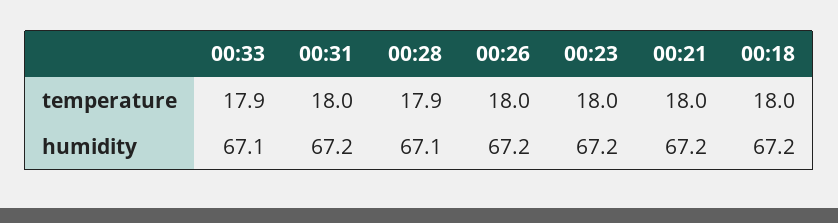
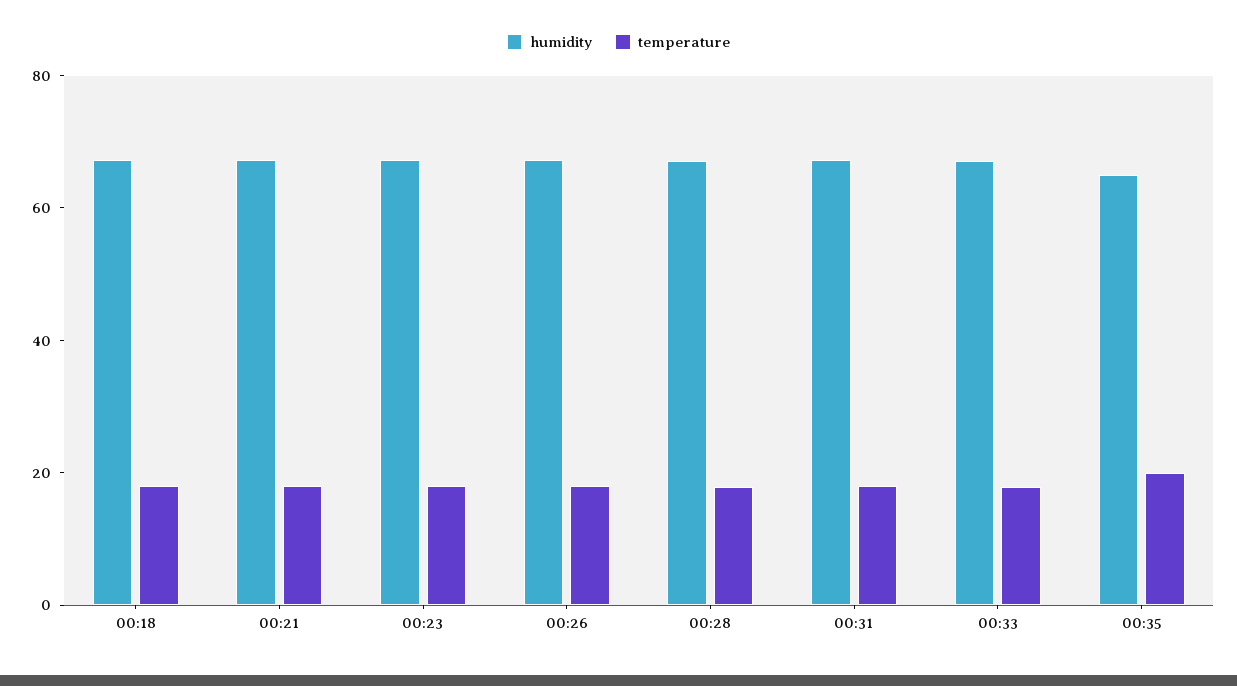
humidity, 00:35: none -> 65
temperature, 00:35: none -> 20

